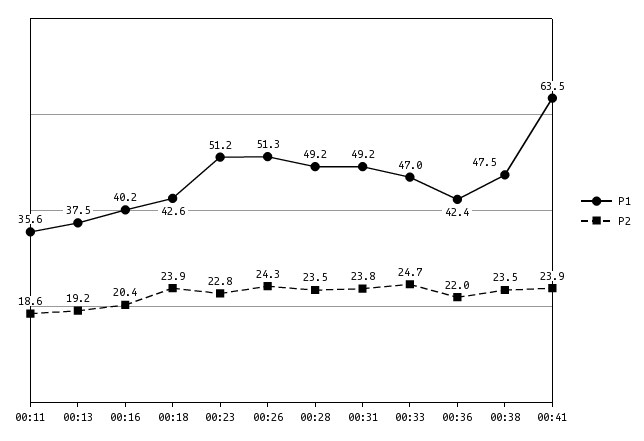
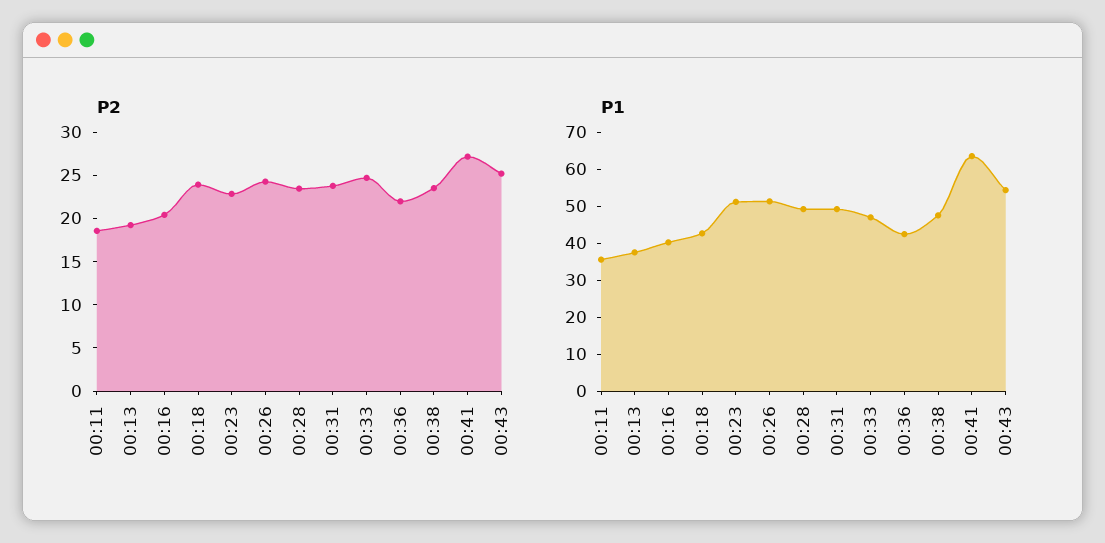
P2, 00:41: 23.9 -> 27
P2, 00:43: none -> 25
P1, 00:43: none -> 55

